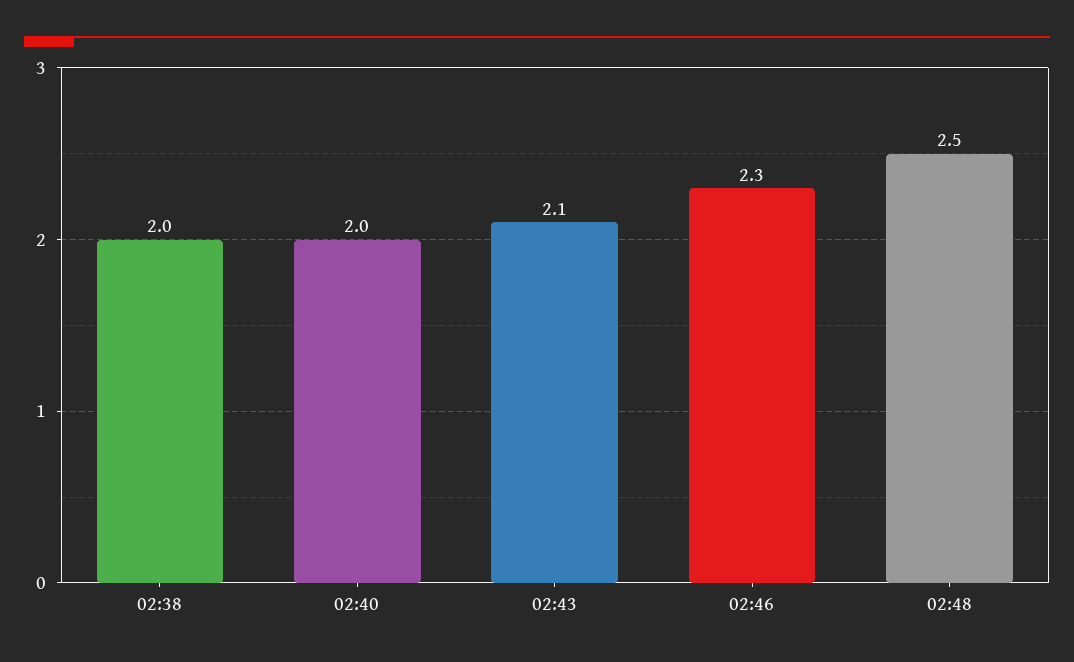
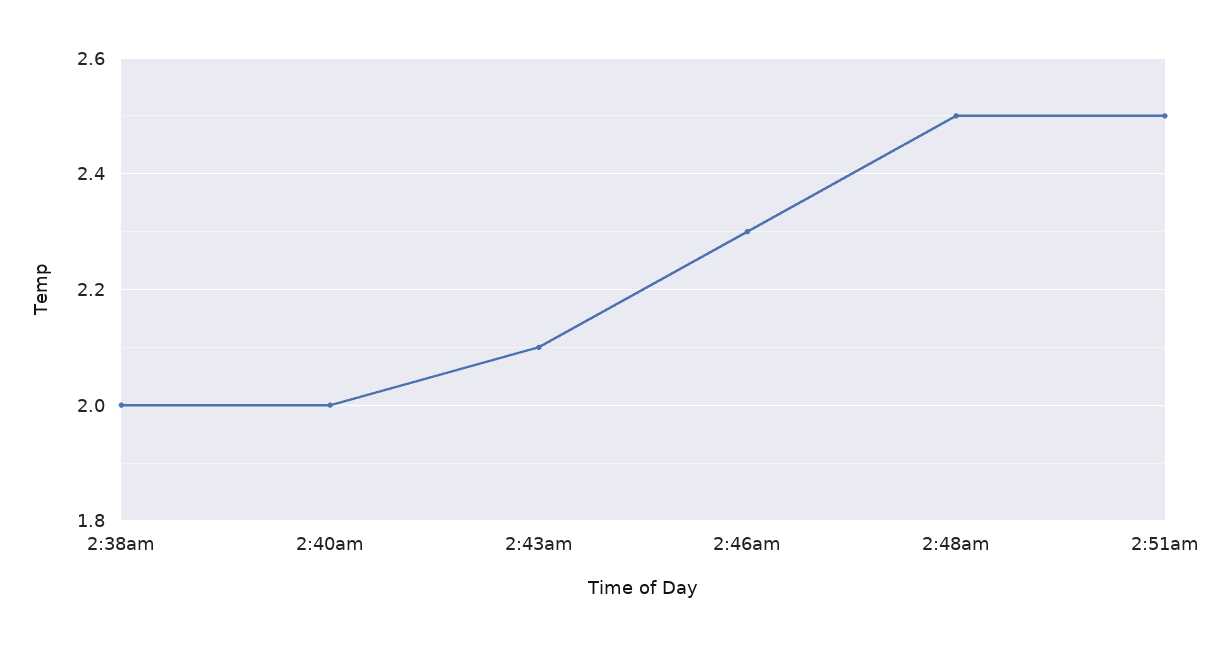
2:51am: none -> 2.5

